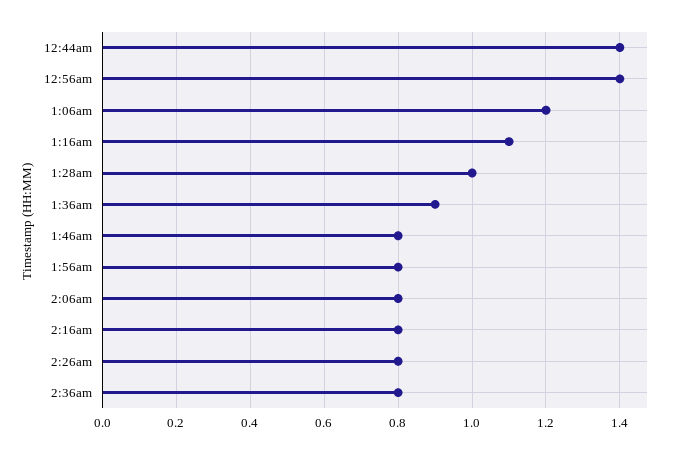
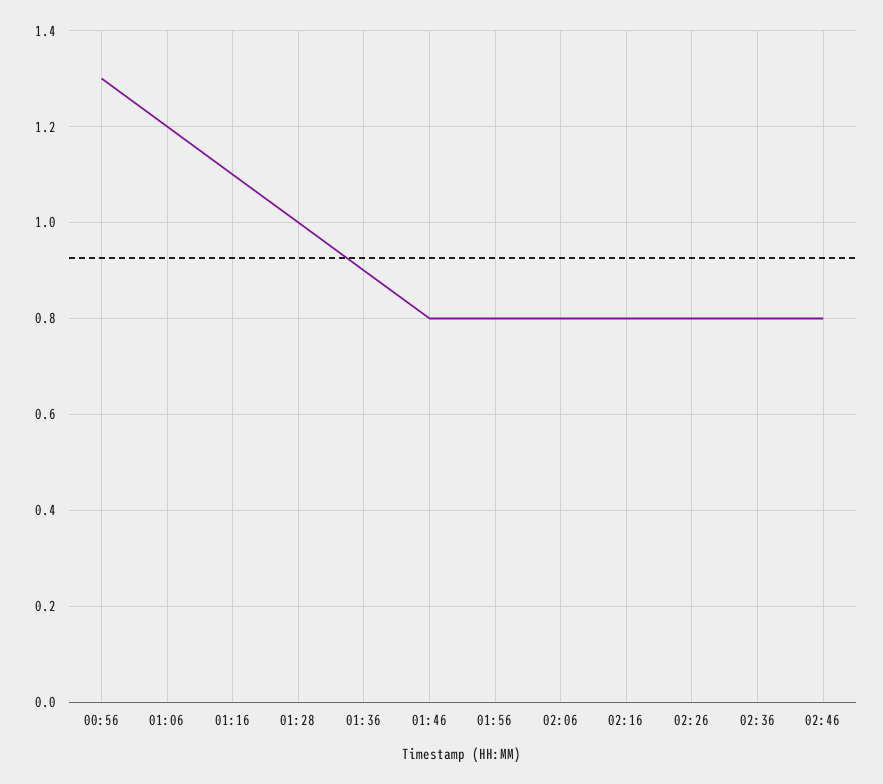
12:44am: 1.4 -> none
12:56am: 1.4 -> 1.3
02:46: none -> 0.8

